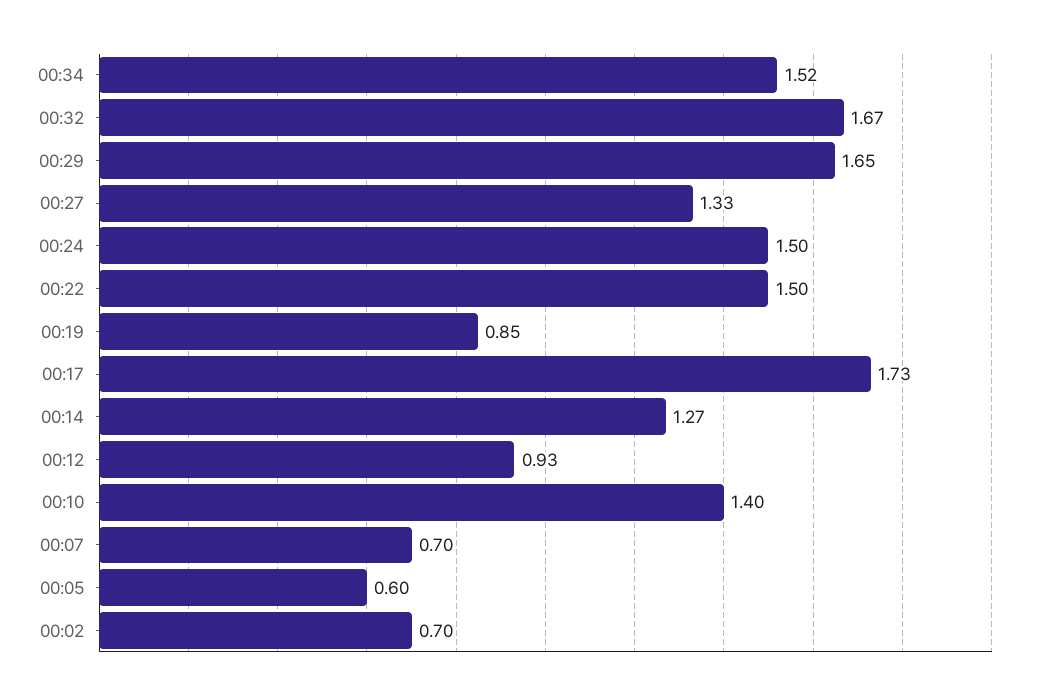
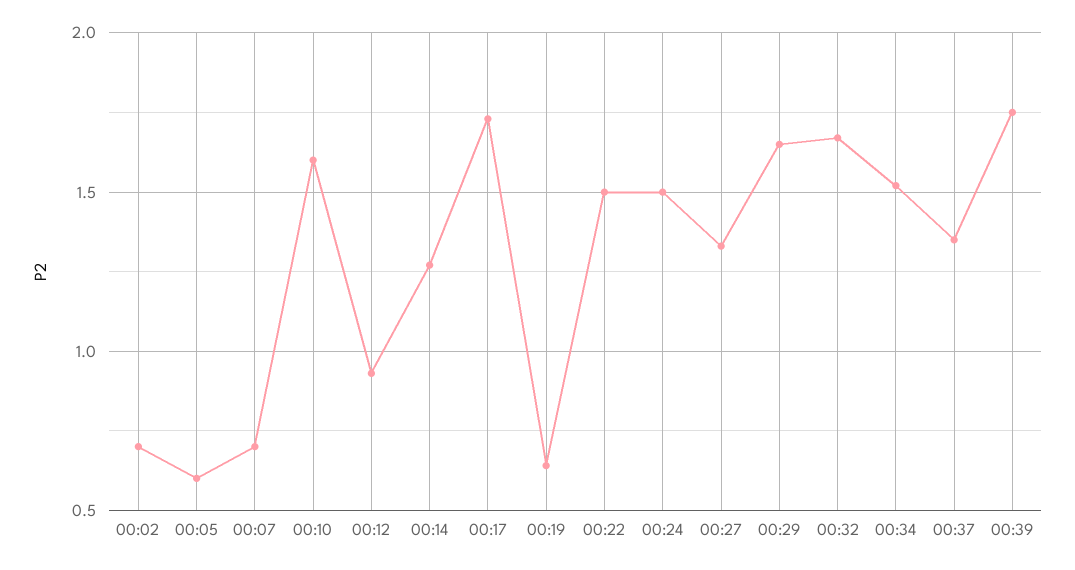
00:19: 0.85 -> 0.65
00:10: 1.4 -> 1.6
00:37: none -> 1.35
00:39: none -> 1.75

